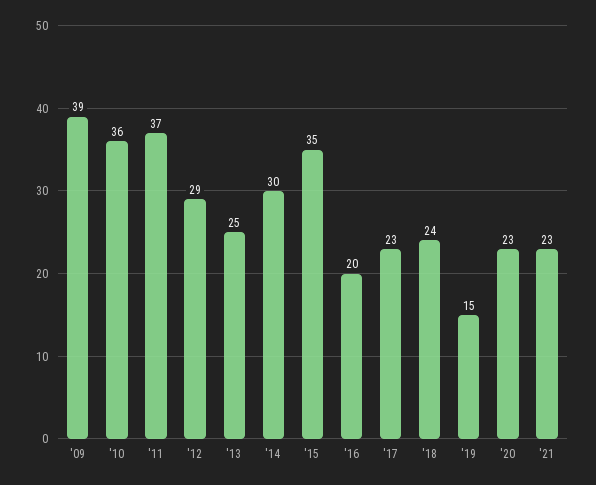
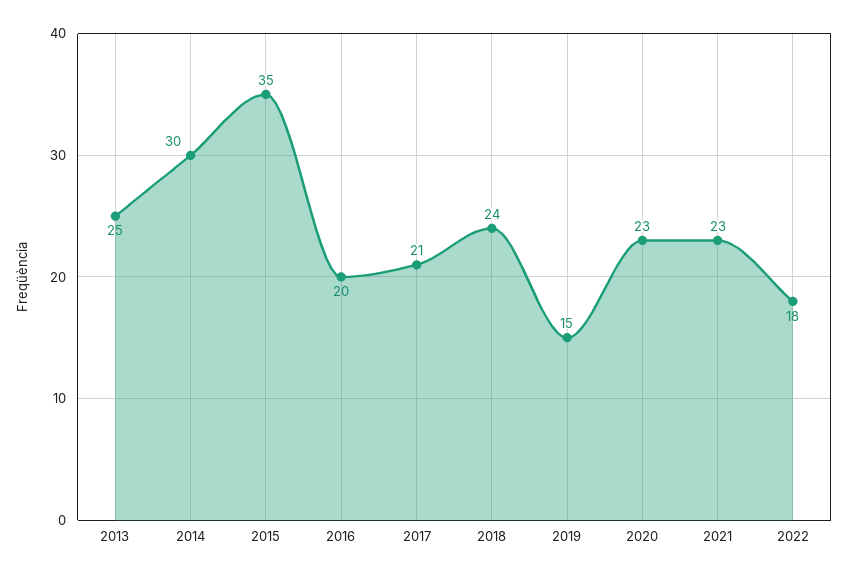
'09: 39 -> none
'10: 36 -> none
'11: 37 -> none
'12: 29 -> none
'17: 23 -> 21
2022: none -> 18

